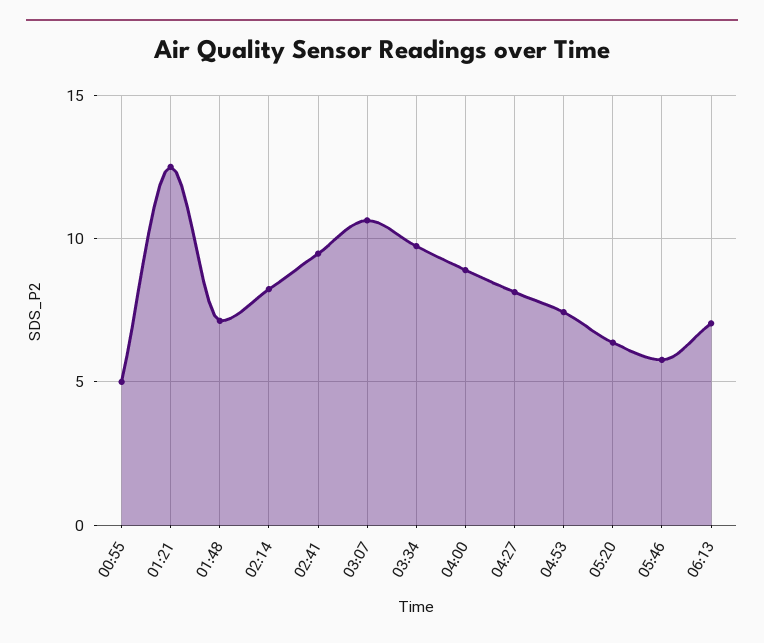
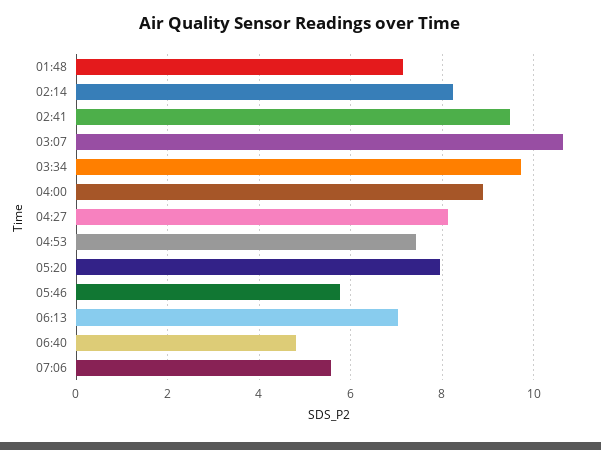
00:55: 5 -> none
01:21: 12.5 -> none
05:20: 6.5 -> 8
06:40: none -> 4.8
07:06: none -> 5.6

